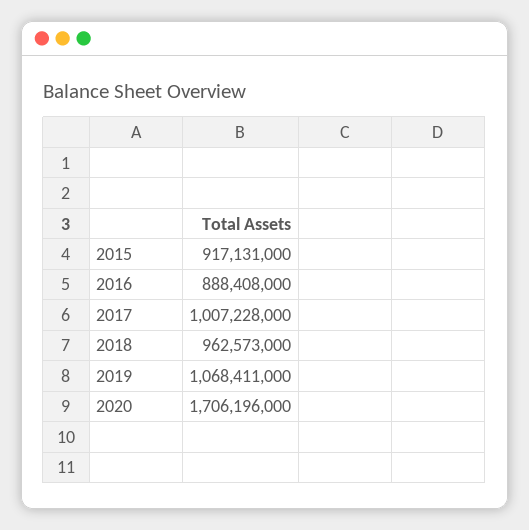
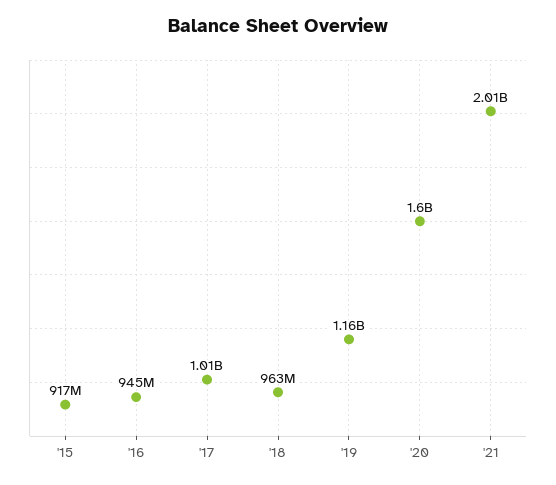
2016: 888408000 -> 945000000
2019: 1068411000 -> 1160000000
2020: 1706196000 -> 1600000000
'21: none -> 2010000000

